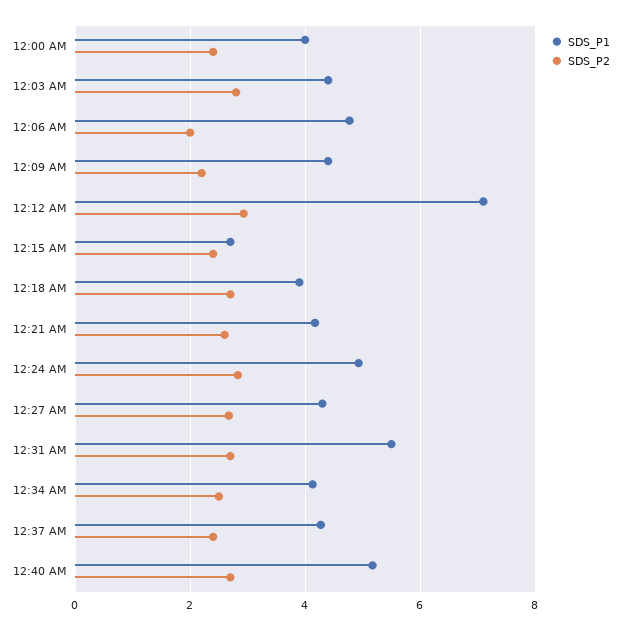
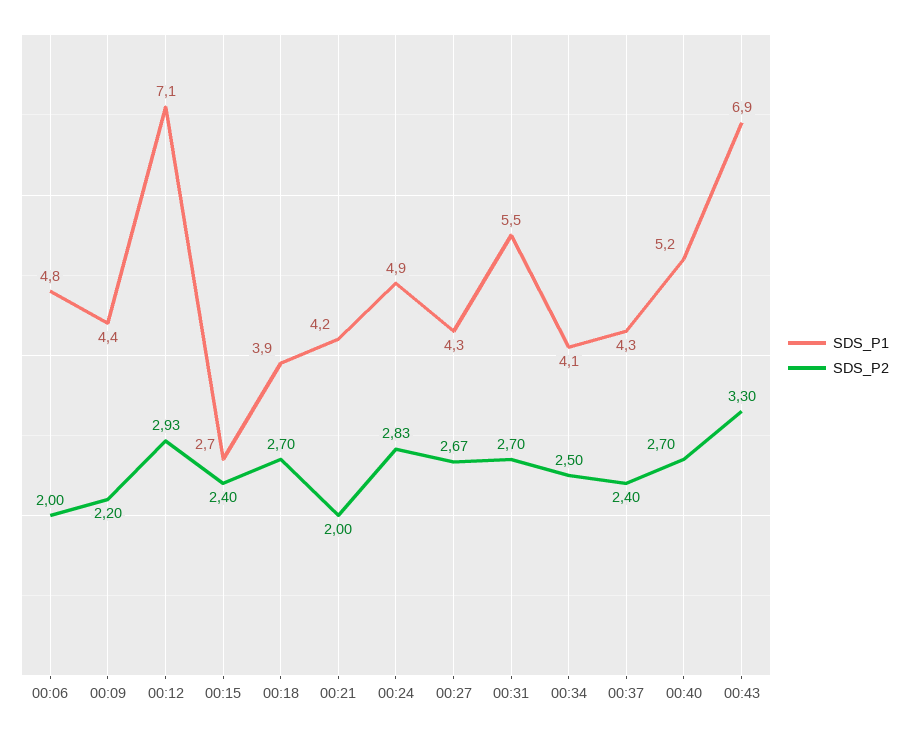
SDS_P1, 12:00 AM: 4 -> none
SDS_P2, 12:00 AM: 2.4 -> none
SDS_P1, 12:03 AM: 4.4 -> none
SDS_P2, 12:03 AM: 2.8 -> none
SDS_P2, 12:21 AM: 2.6 -> 2
SDS_P1, 00:43: none -> 6.9
SDS_P2, 00:43: none -> 3.3

